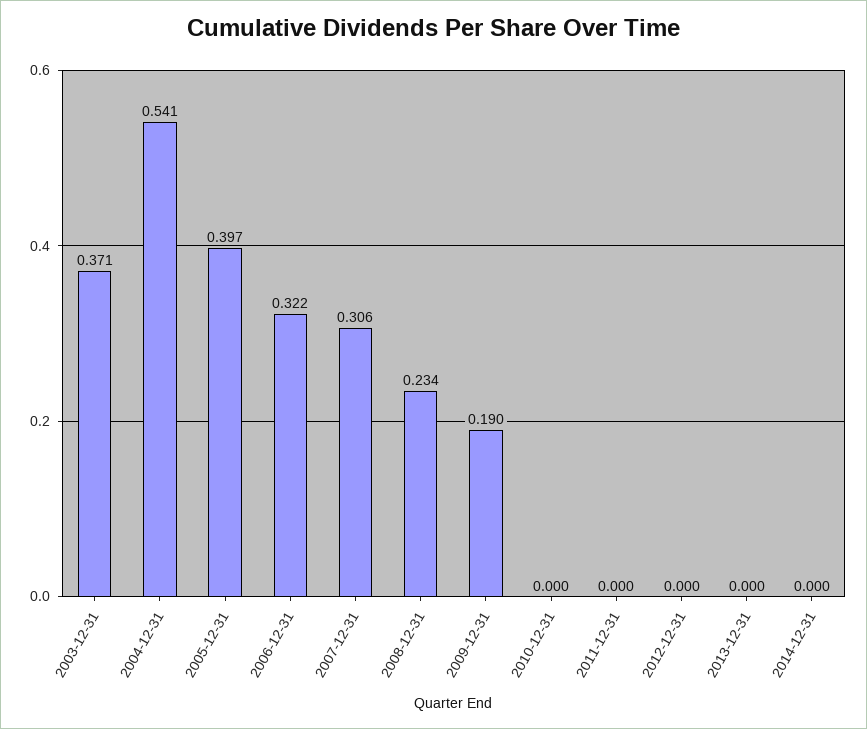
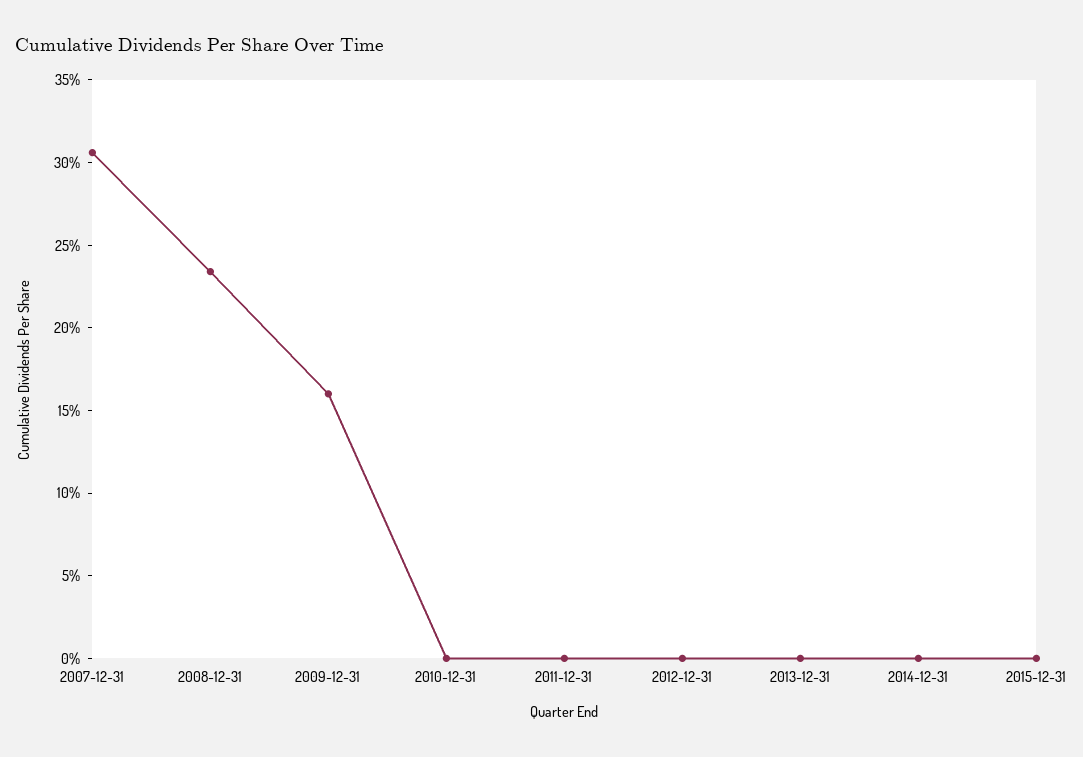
2003-12-31: 0.371 -> none
2004-12-31: 0.541 -> none
2005-12-31: 0.397 -> none
2006-12-31: 0.322 -> none
2009-12-31: 0.19 -> 0.16
2015-12-31: none -> 0

